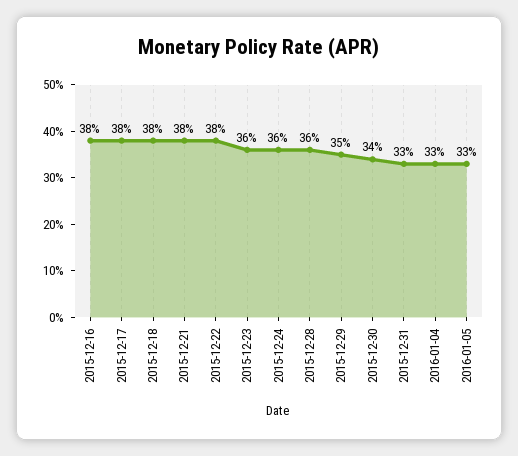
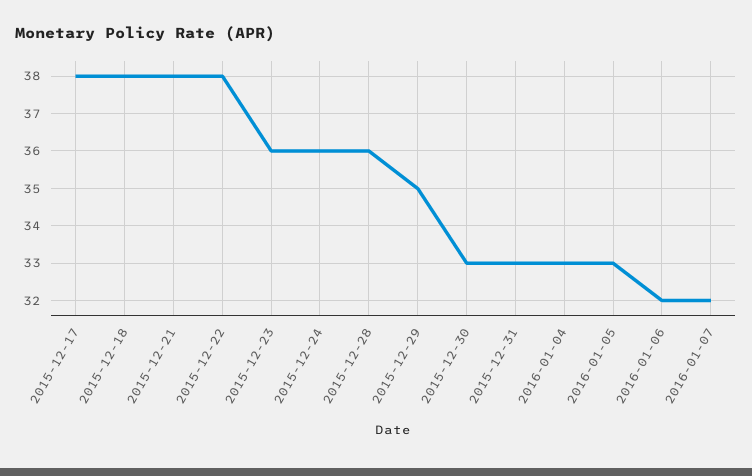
2015-12-16: 38 -> none
2015-12-30: 34 -> 33
2016-01-06: none -> 32
2016-01-07: none -> 32

